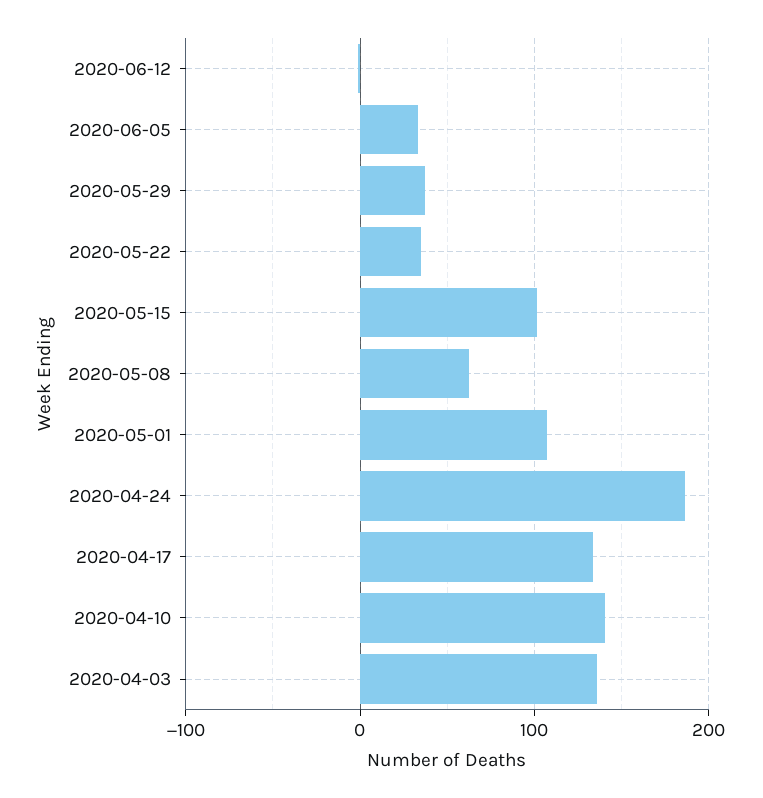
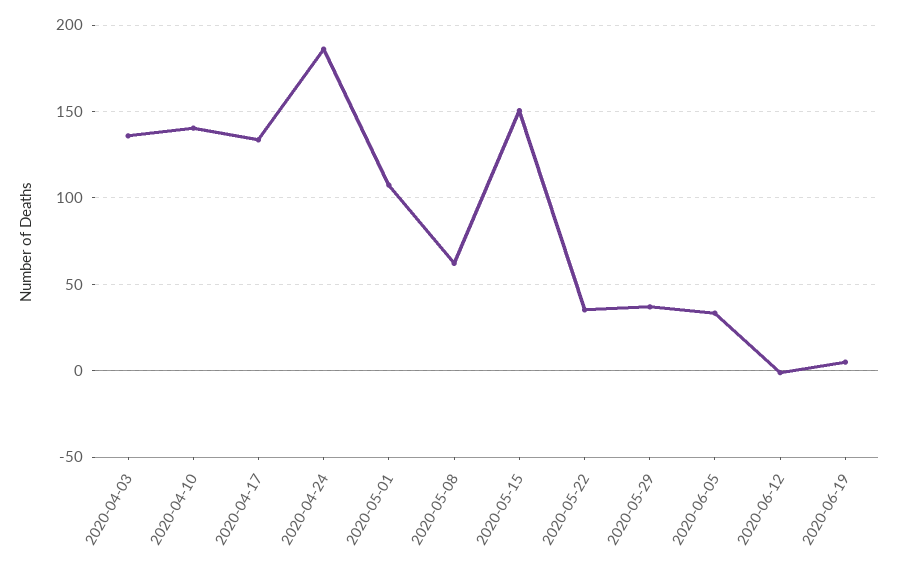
2020-05-15: 100 -> 150
2020-06-19: none -> 5

